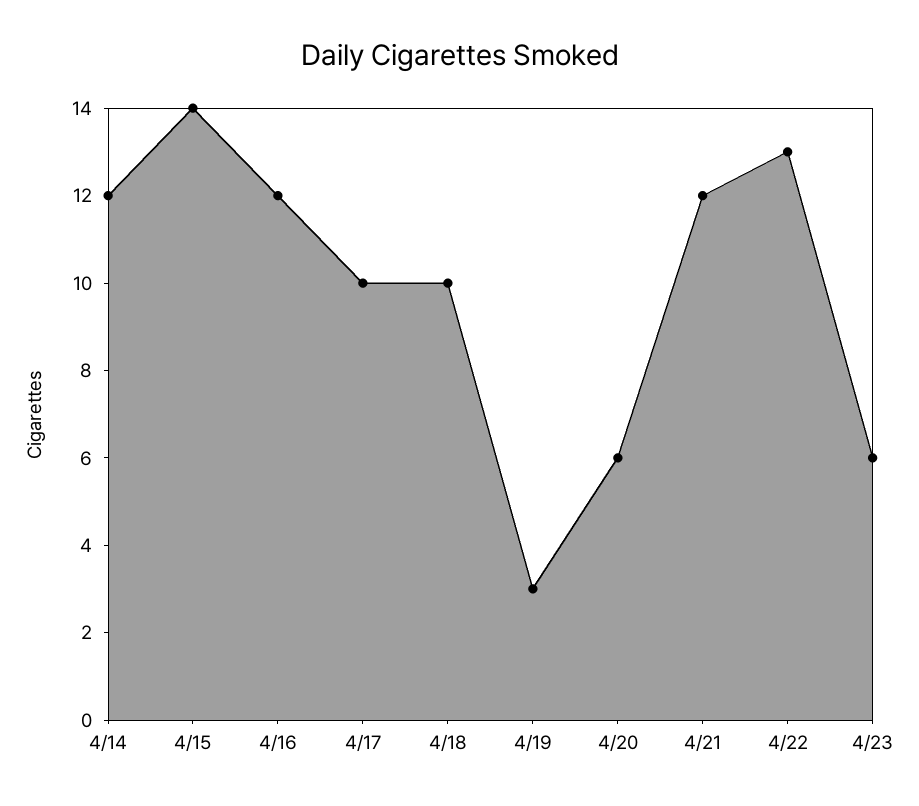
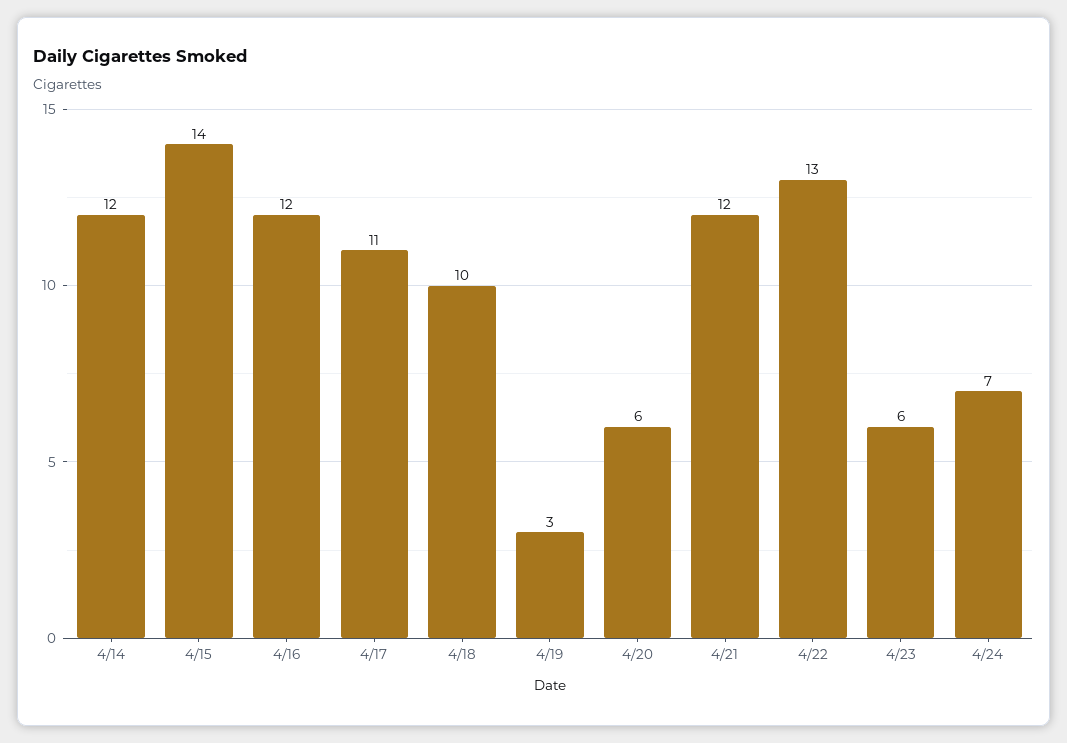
4/17: 10 -> 11
4/24: none -> 7

